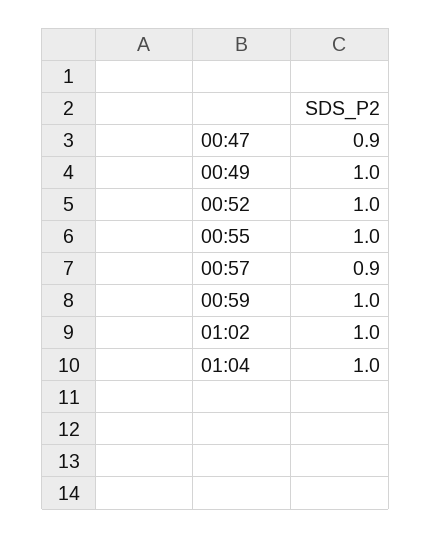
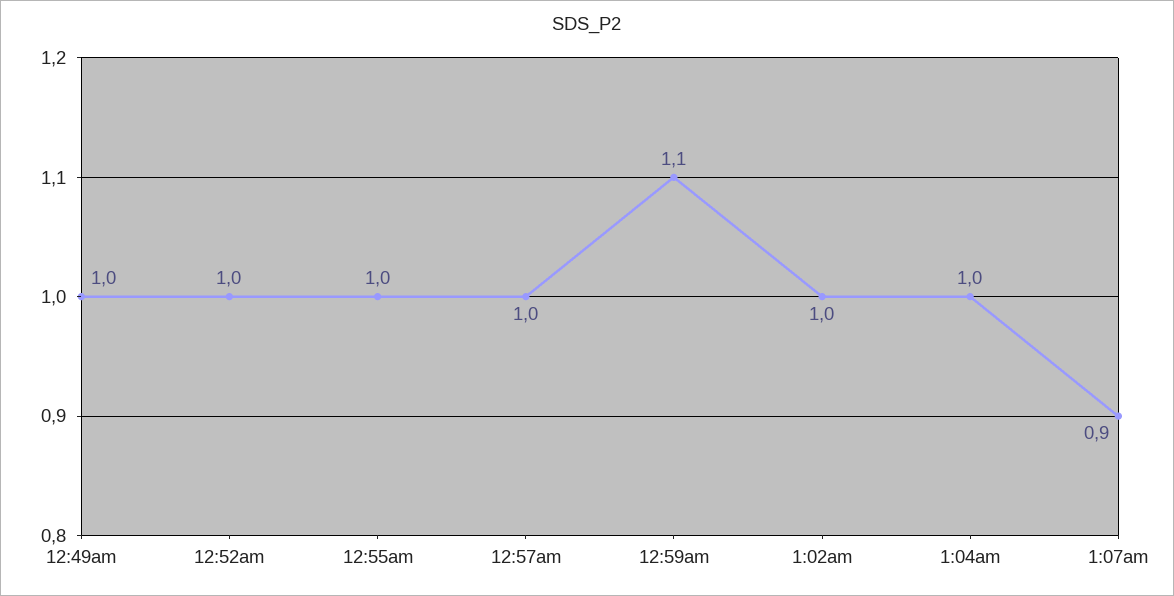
00:47: 0.9 -> none
00:57: 0.9 -> 1
00:59: 1 -> 1.1
1:07am: none -> 0.9

